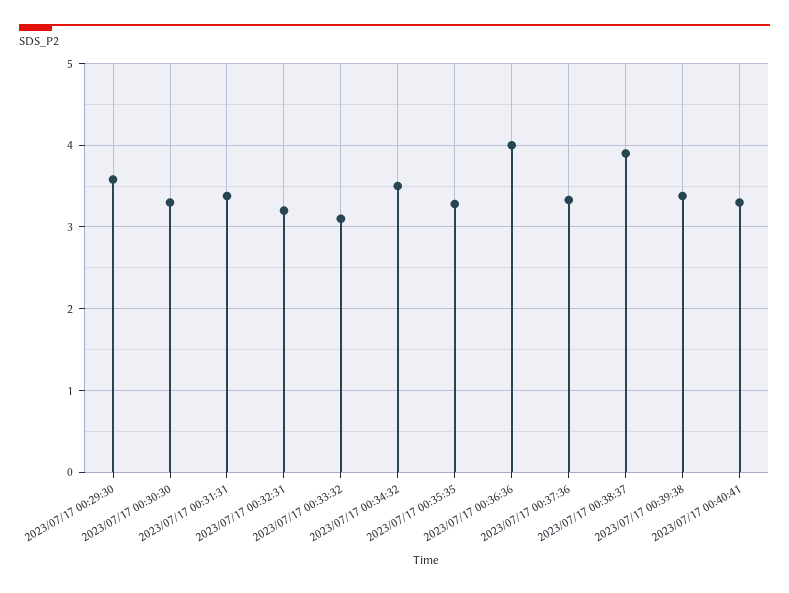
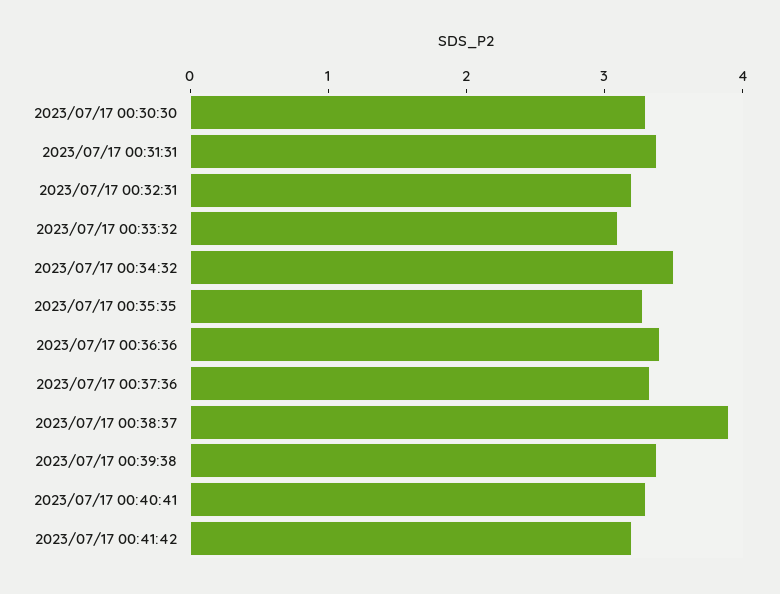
2023/07/17 00:29:30: 3.6 -> none
2023/07/17 00:36:36: 4 -> 3.4
2023/07/17 00:41:42: none -> 3.2

